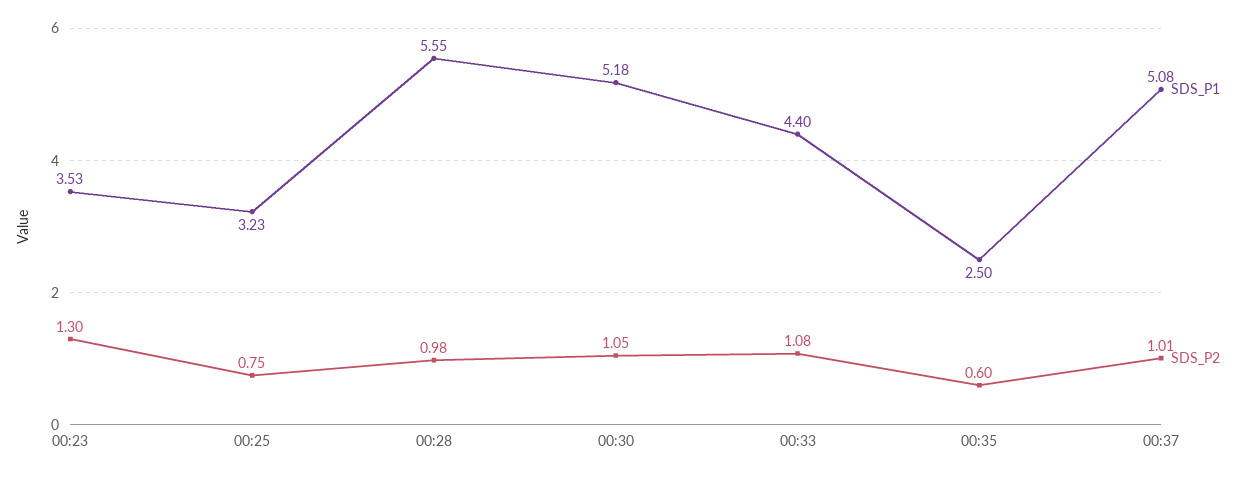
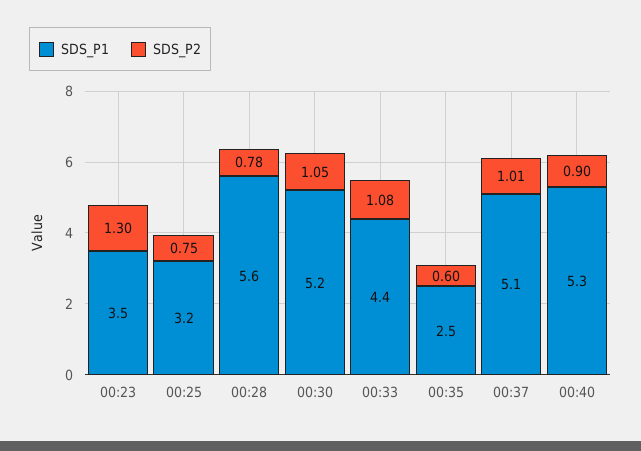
SDS_P2, 00:28: 0.98 -> 0.78
SDS_P1, 00:40: none -> 5.3
SDS_P2, 00:40: none -> 0.9

